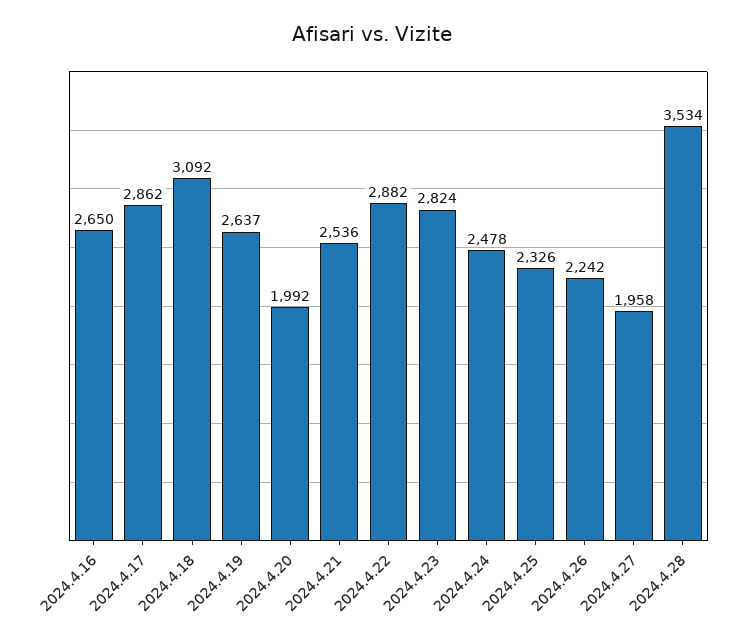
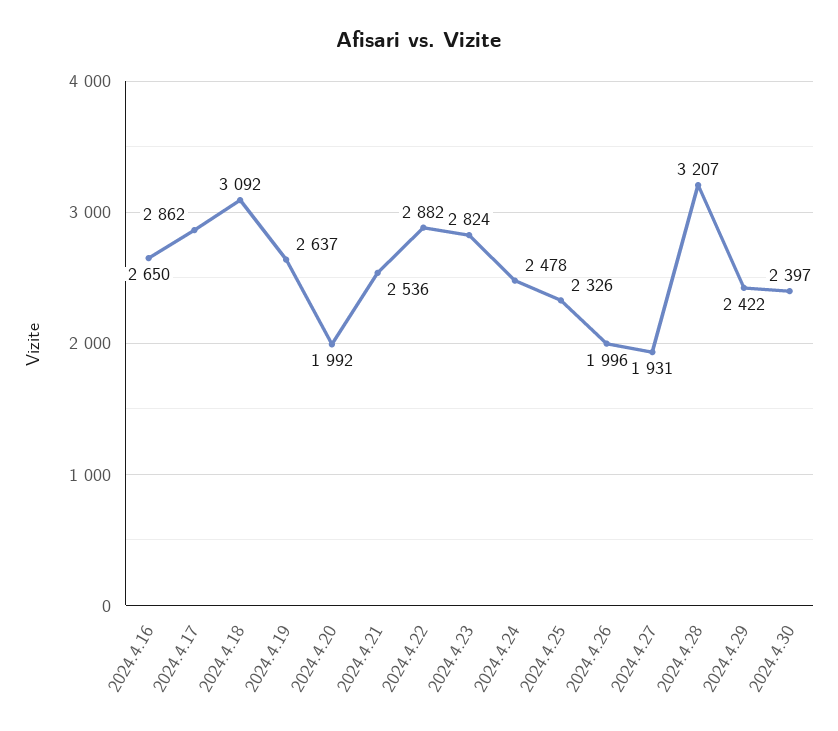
2024.4.26: 2242 -> 1996
2024.4.27: 1958 -> 1931
2024.4.28: 3534 -> 3207
2024.4.29: none -> 2422
2024.4.30: none -> 2397

